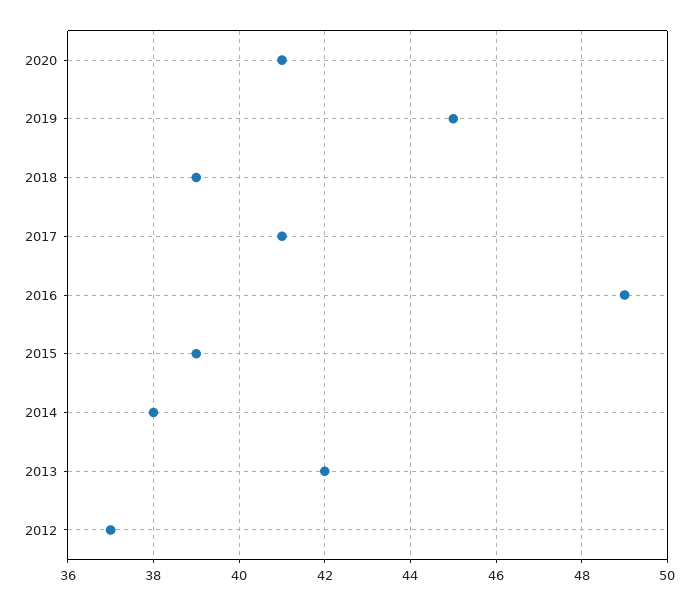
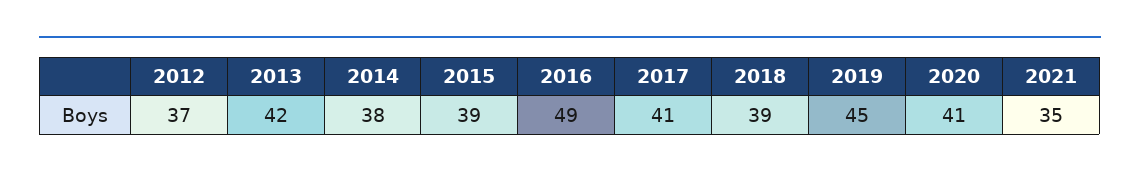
2021: none -> 35

